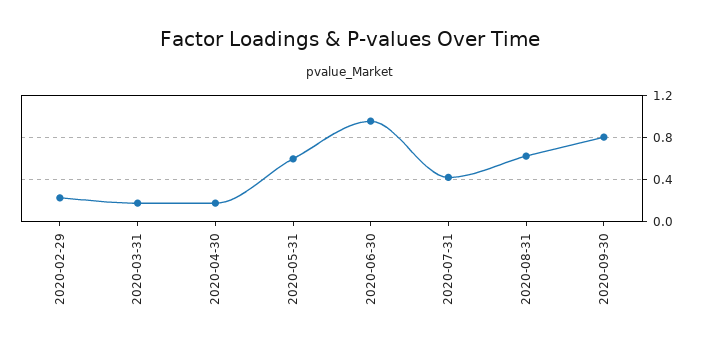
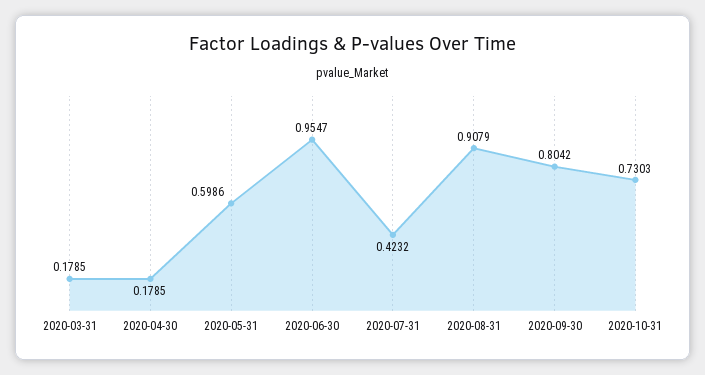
2020-02-29: 0.2 -> none
2020-08-31: 0.6 -> 0.9079
2020-10-31: none -> 0.7303

